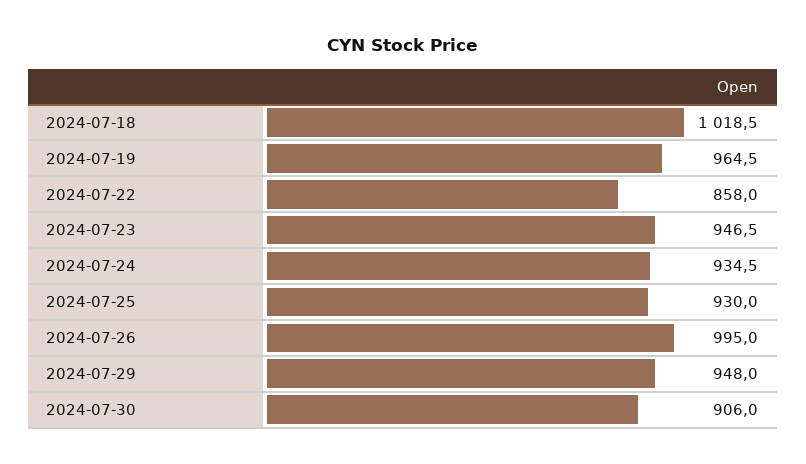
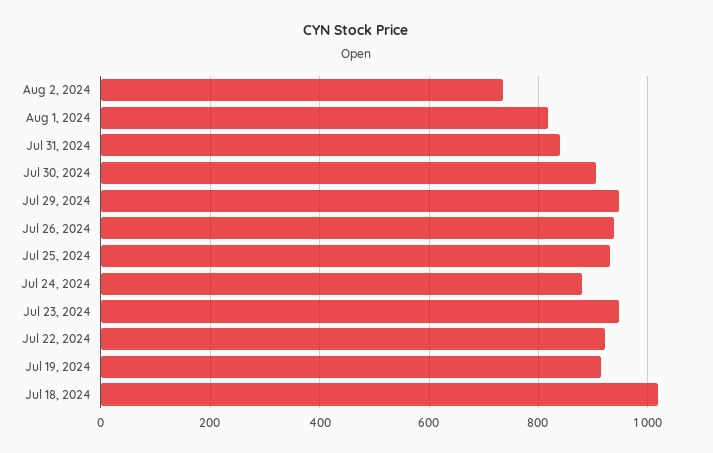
2024-07-19: 964.5 -> 920
2024-07-22: 858 -> 920
2024-07-24: 934.5 -> 880
2024-07-26: 995 -> 940
Aug 2, 2024: none -> 740
Aug 1, 2024: none -> 820
Jul 31, 2024: none -> 840

